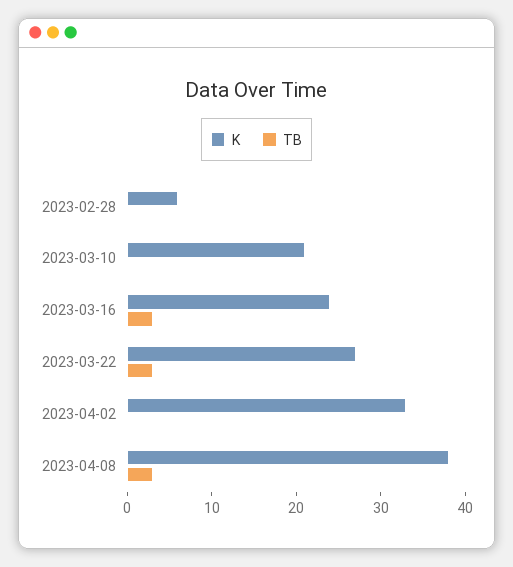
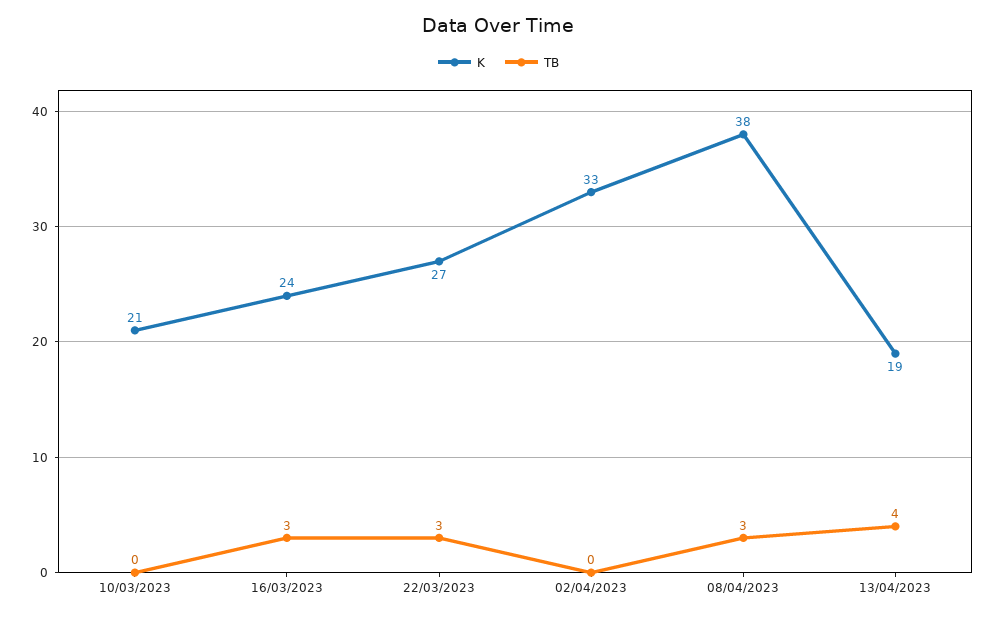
K, 2023-02-28: 6 -> none
TB, 2023-02-28: 0 -> none
K, 13/04/2023: none -> 19
TB, 13/04/2023: none -> 4

